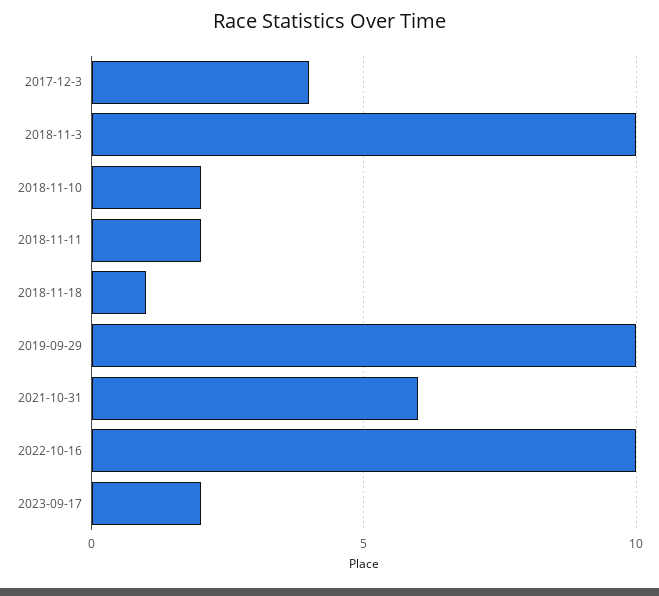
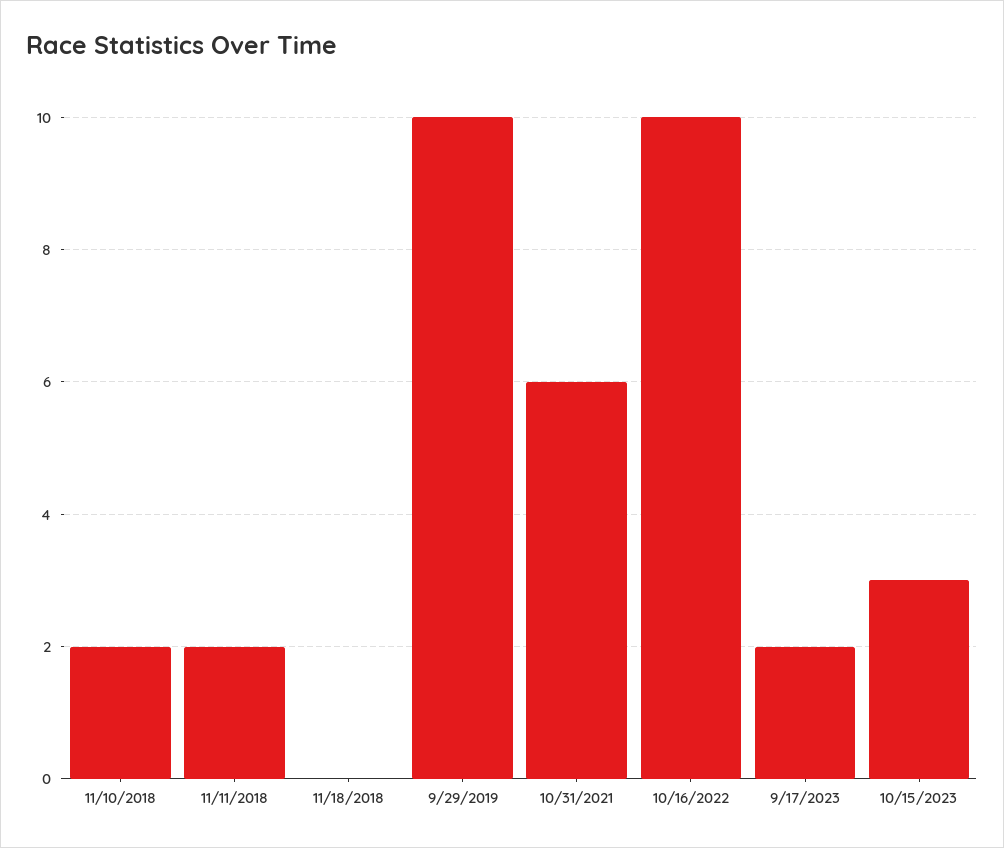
2017-12-3: 4 -> none
2018-11-3: 10 -> none
2018-11-18: 1 -> 0
10/15/2023: none -> 3

